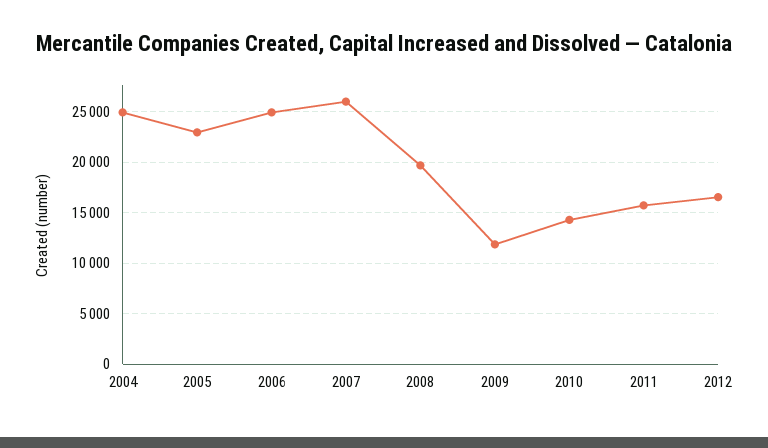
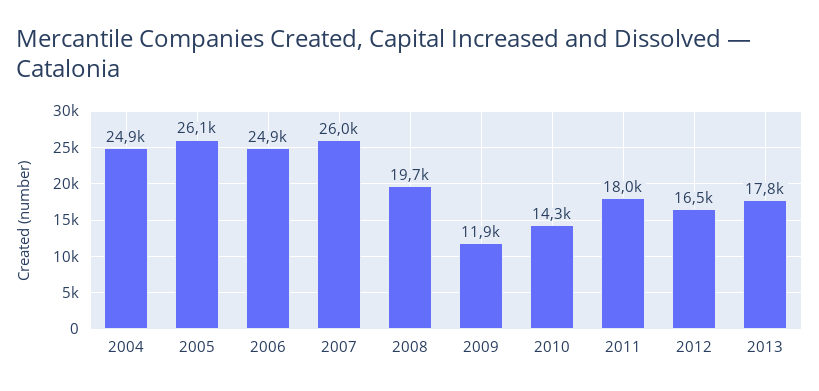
2005: 23000 -> 26100
2011: 16000 -> 18000
2013: none -> 17800

